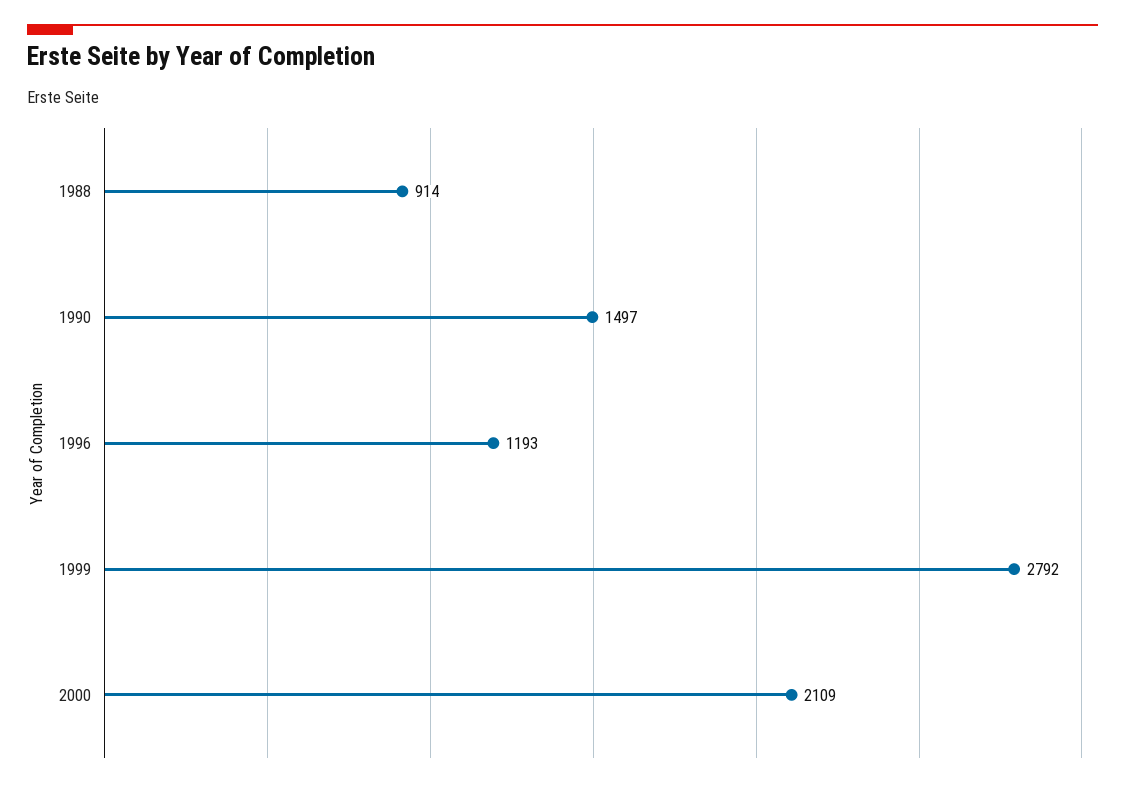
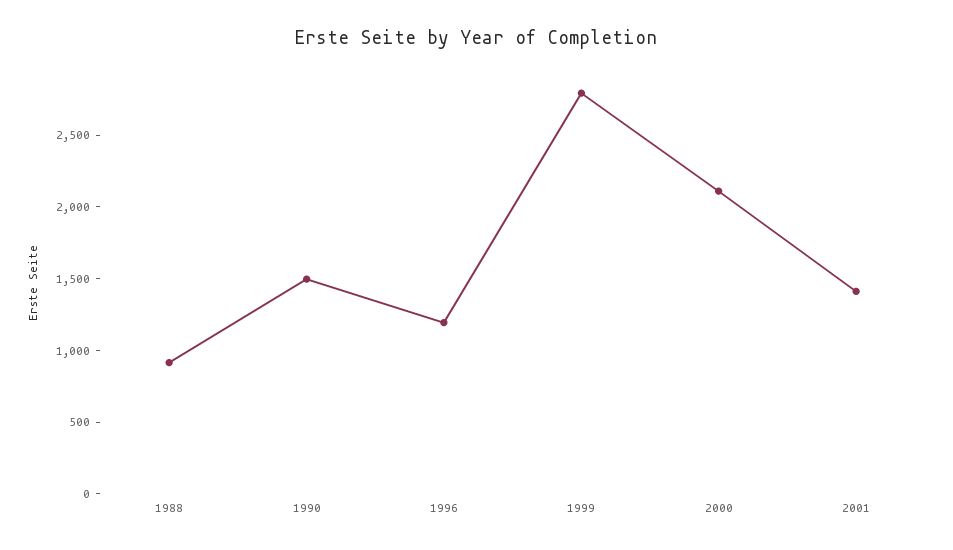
2001: none -> 1400

